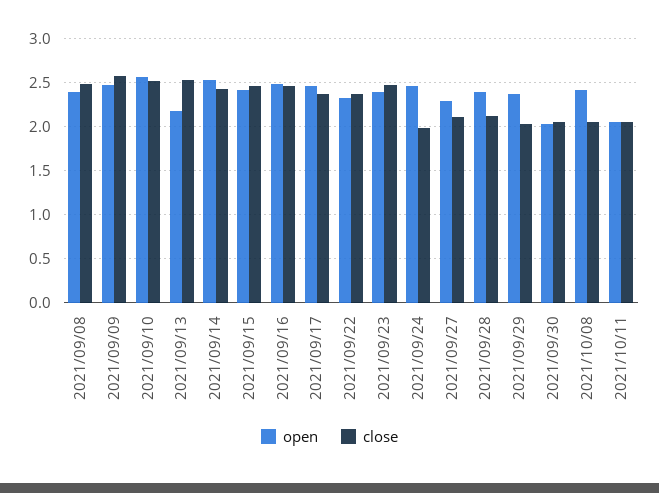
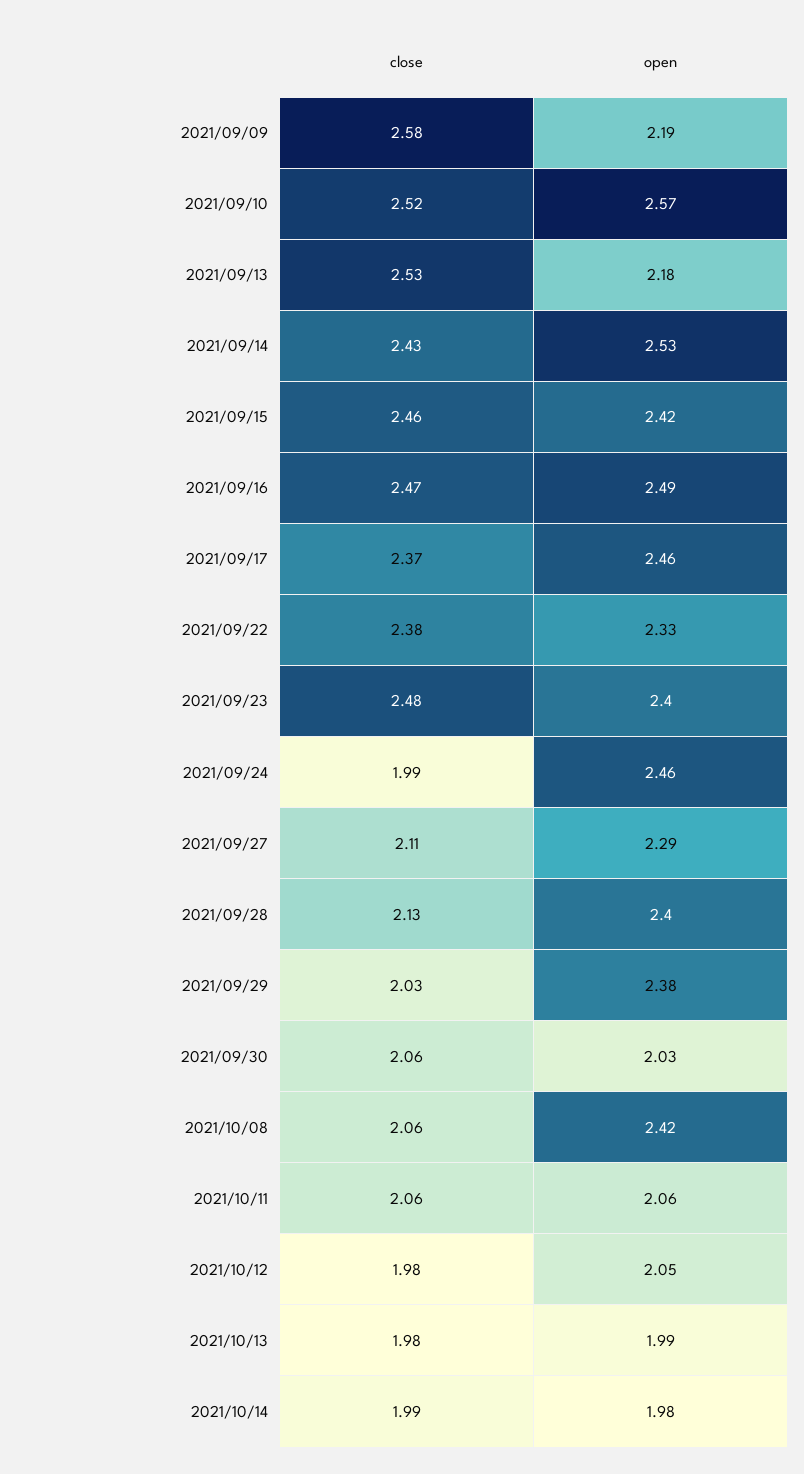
open, 2021/09/08: 2.4 -> none
close, 2021/09/08: 2.5 -> none
open, 2021/09/09: 2.5 -> 2.19
close, 2021/10/12: none -> 1.98
open, 2021/10/12: none -> 2.05
close, 2021/10/13: none -> 1.98
open, 2021/10/13: none -> 1.99
close, 2021/10/14: none -> 1.99
open, 2021/10/14: none -> 1.98

